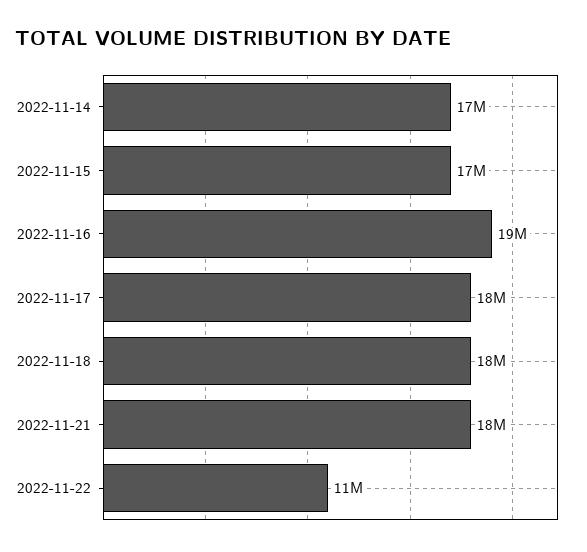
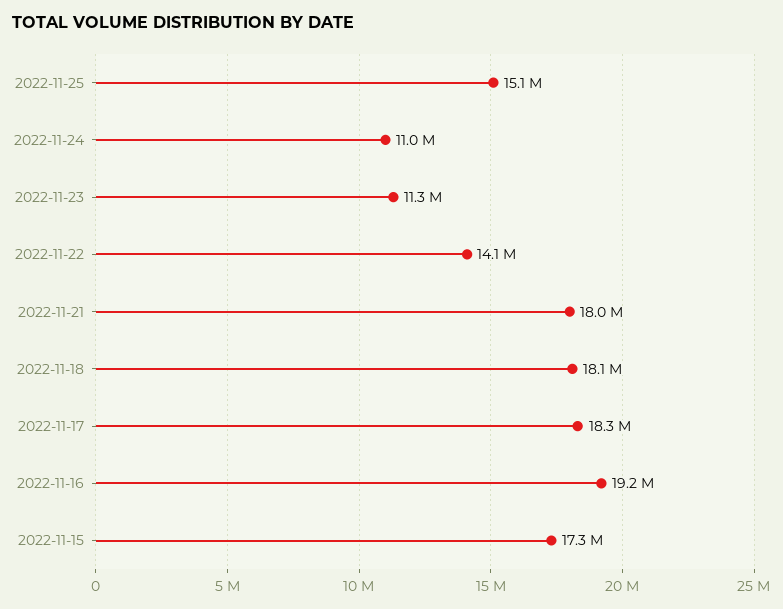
2022-11-14: 17000000 -> none
2022-11-22: 11000000 -> 14100000
2022-11-25: none -> 15100000
2022-11-24: none -> 11000000
2022-11-23: none -> 11300000

